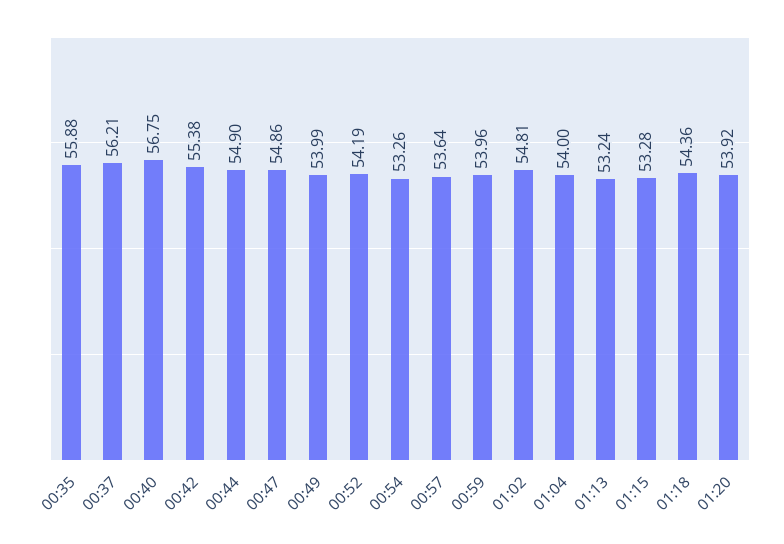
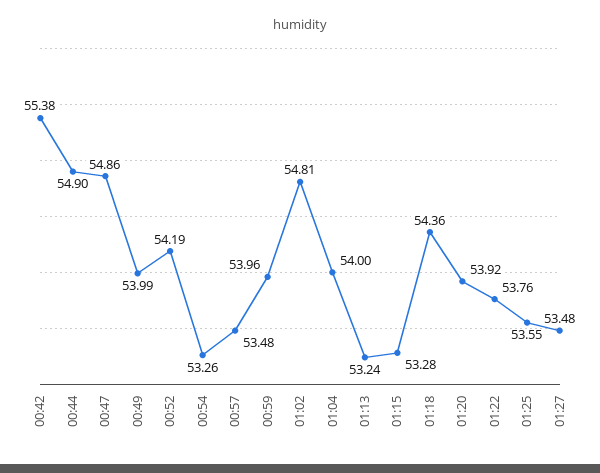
00:35: 55.88 -> none
00:37: 56.21 -> none
00:40: 56.75 -> none
00:57: 53.64 -> 53.48
01:22: none -> 53.76
01:25: none -> 53.55
01:27: none -> 53.48

